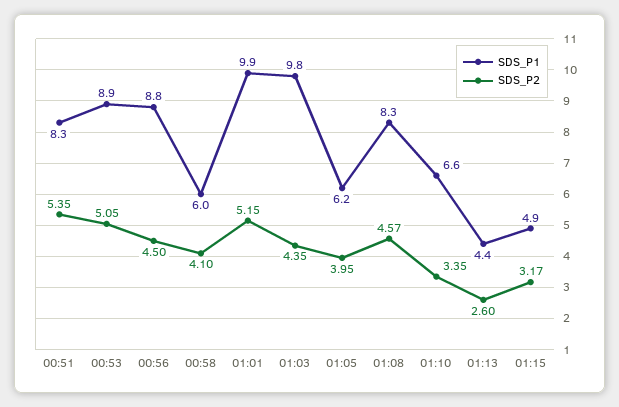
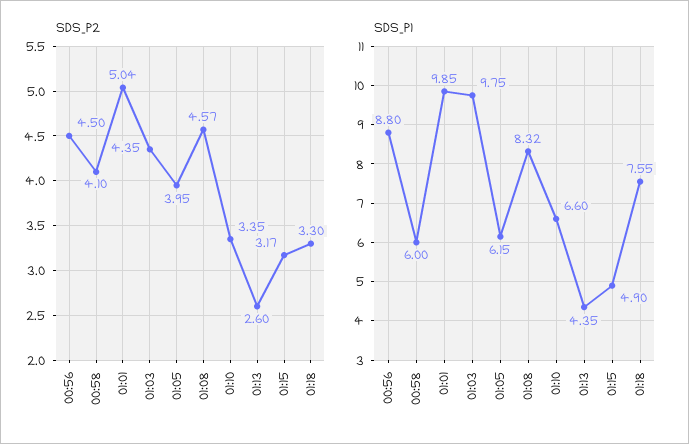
SDS_P1, 00:51: 8.3 -> none
SDS_P2, 00:51: 5.35 -> none
SDS_P1, 00:53: 8.9 -> none
SDS_P2, 00:53: 5.05 -> none
SDS_P2, 01:01: 5.15 -> 5.04
SDS_P2, 01:18: none -> 3.3
SDS_P1, 01:18: none -> 7.55

